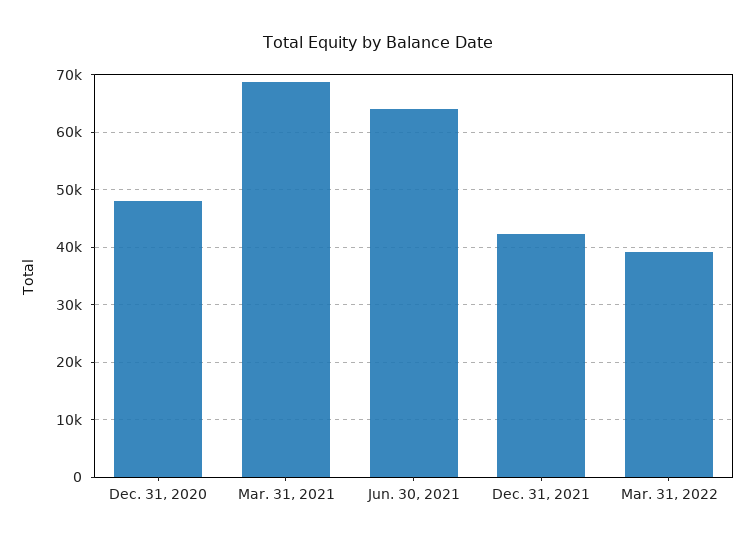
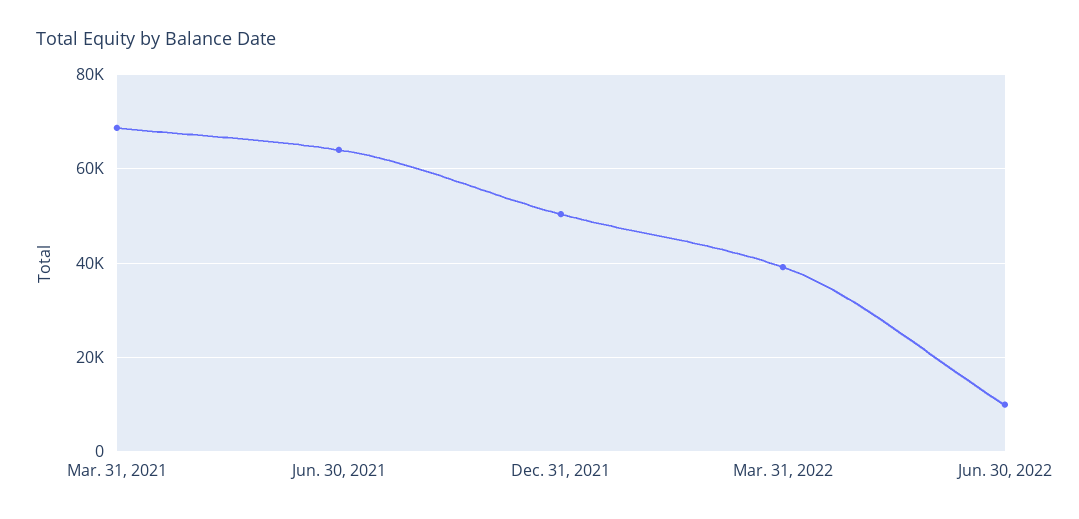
Dec. 31, 2020: 48000 -> none
Dec. 31, 2021: 42000 -> 50000
Jun. 30, 2022: none -> 10000

